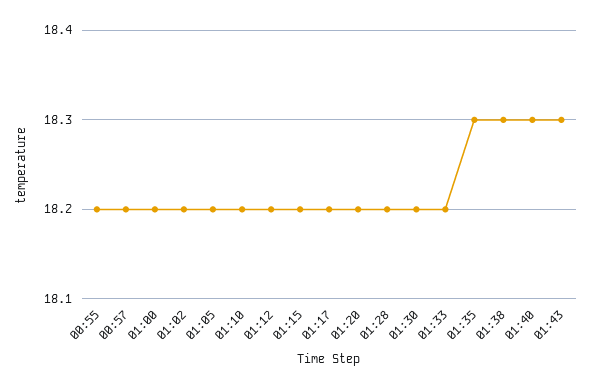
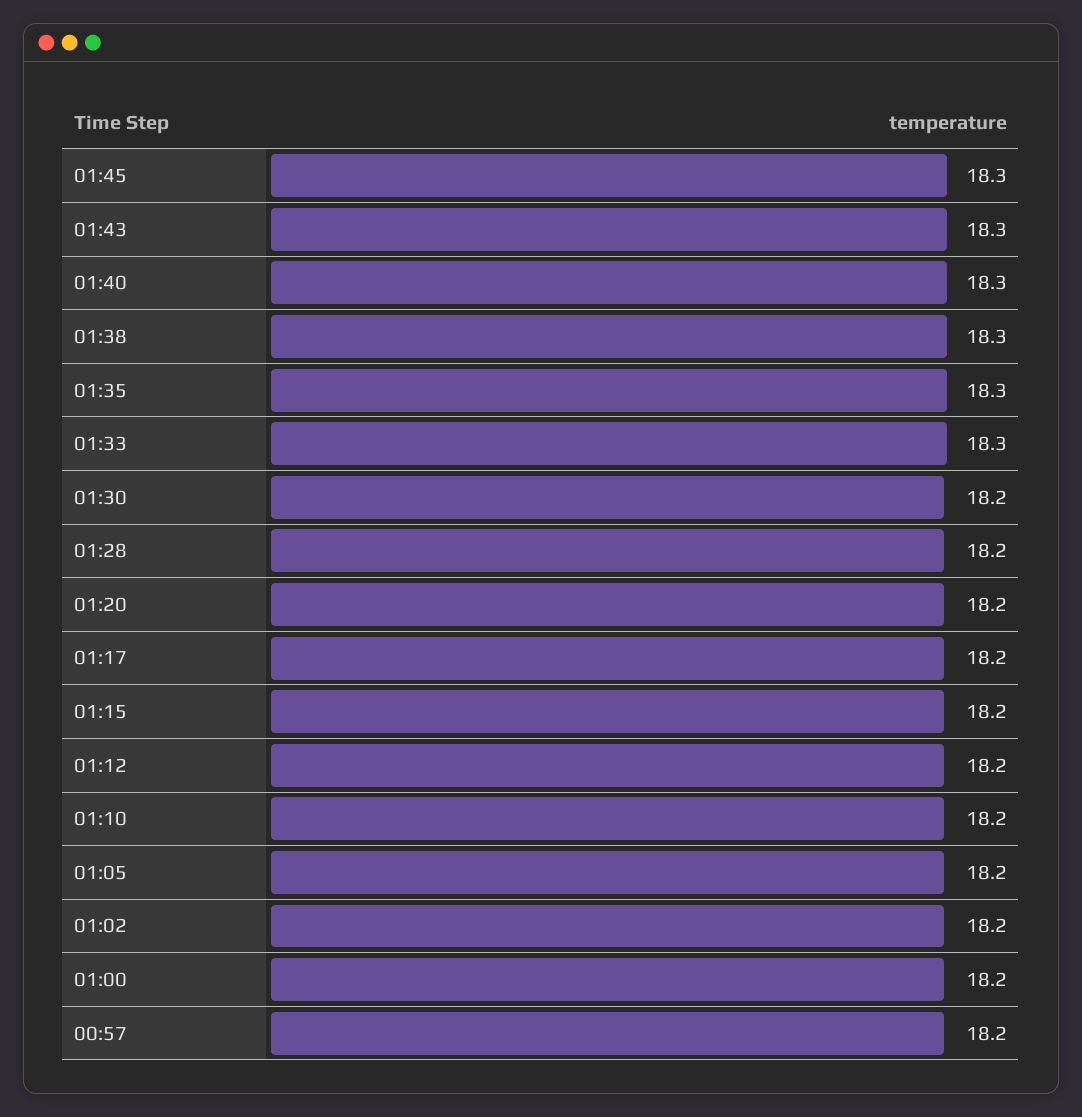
00:55: 18.2 -> none
01:33: 18.2 -> 18.3
01:45: none -> 18.3

